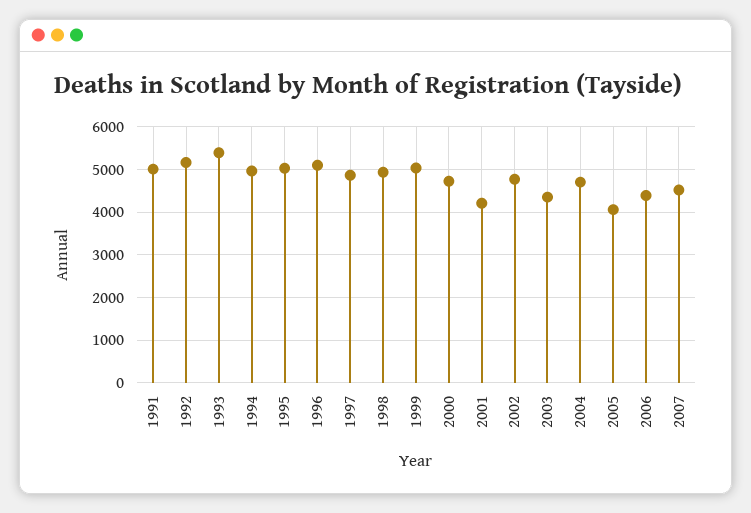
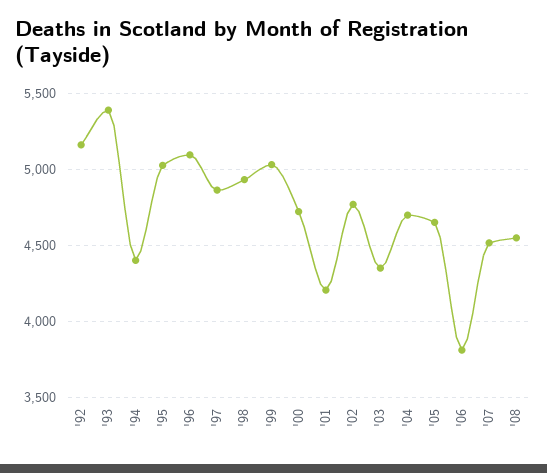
1991: 5000 -> none
1994: 5000 -> 4400
2005: 4000 -> 4650
2006: 4400 -> 3800
'08: none -> 4550

